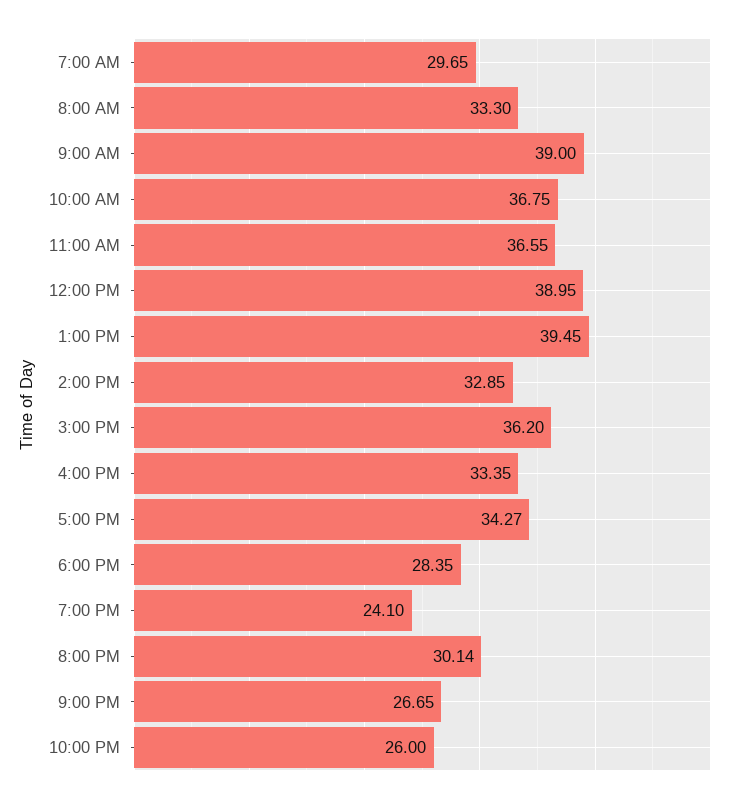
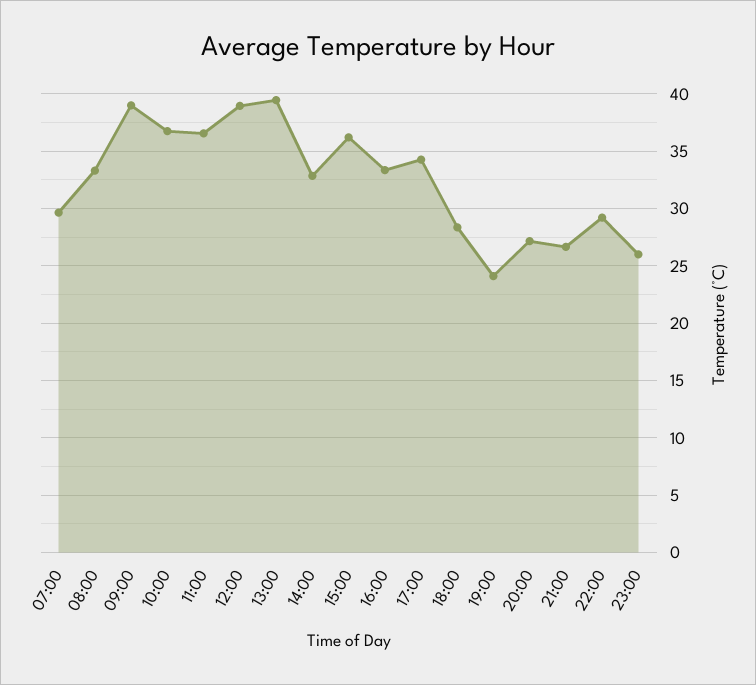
8:00 PM: 30.14 -> 27
10:00 PM: 26 -> 29
23:00: none -> 26

